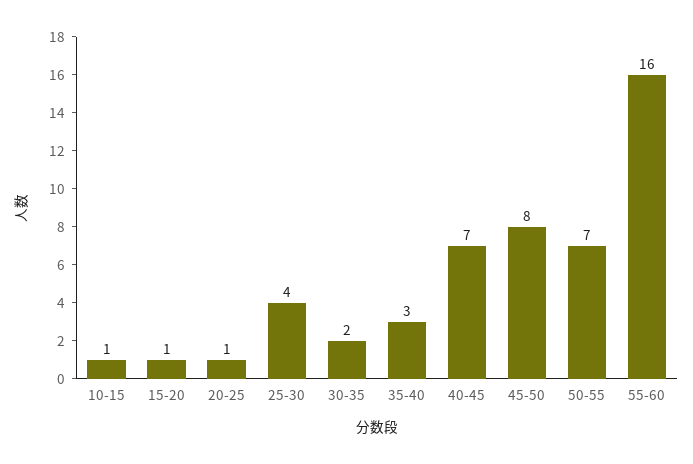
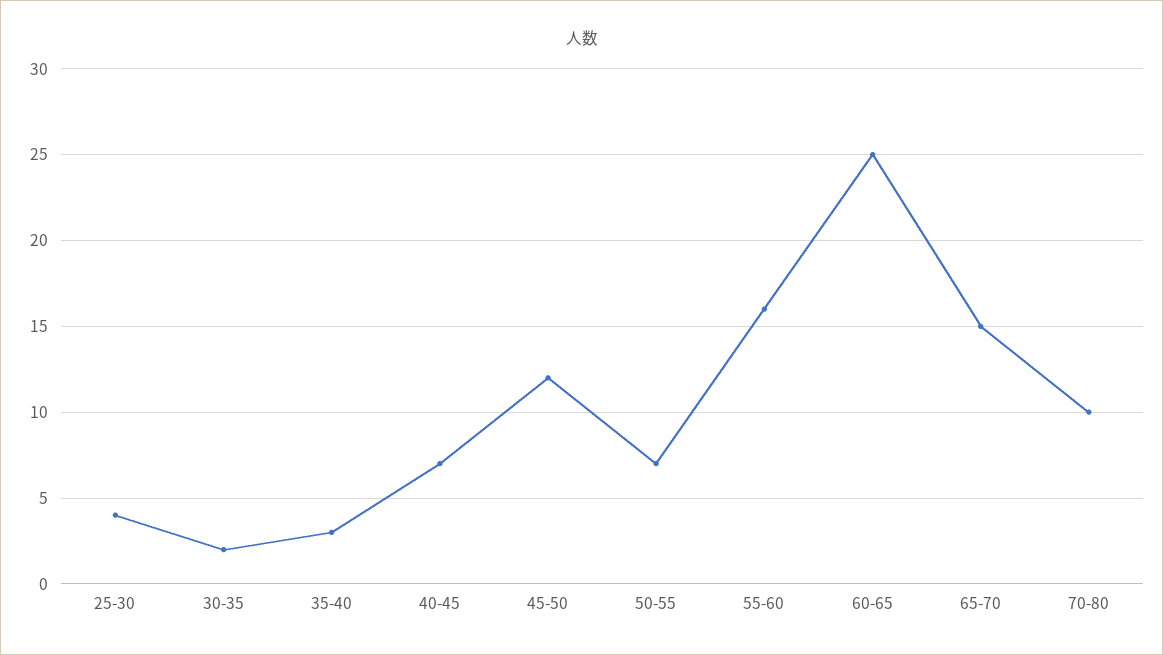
10-15: 1 -> none
15-20: 1 -> none
20-25: 1 -> none
45-50: 8 -> 12
60-65: none -> 25
65-70: none -> 15
70-80: none -> 10

